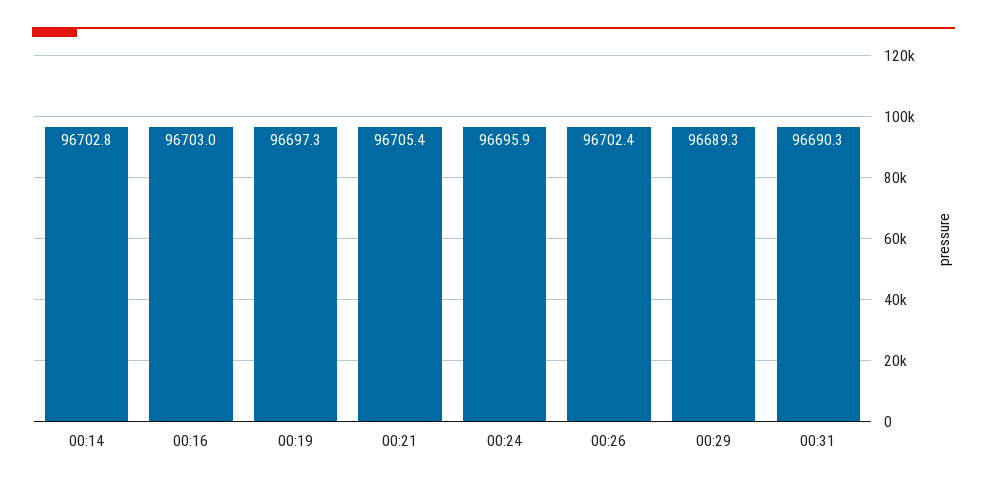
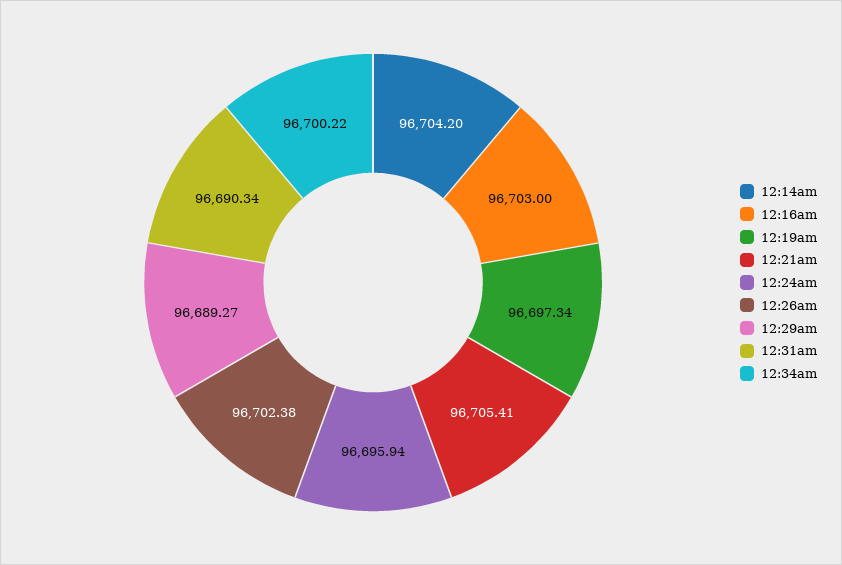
00:14: 96702.8 -> 96704.2
12:34am: none -> 96700.22

